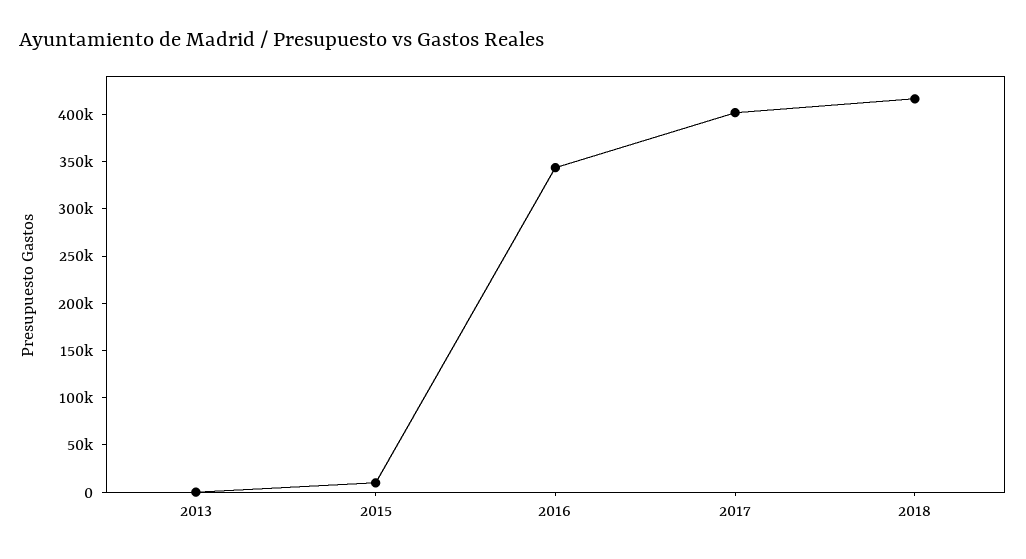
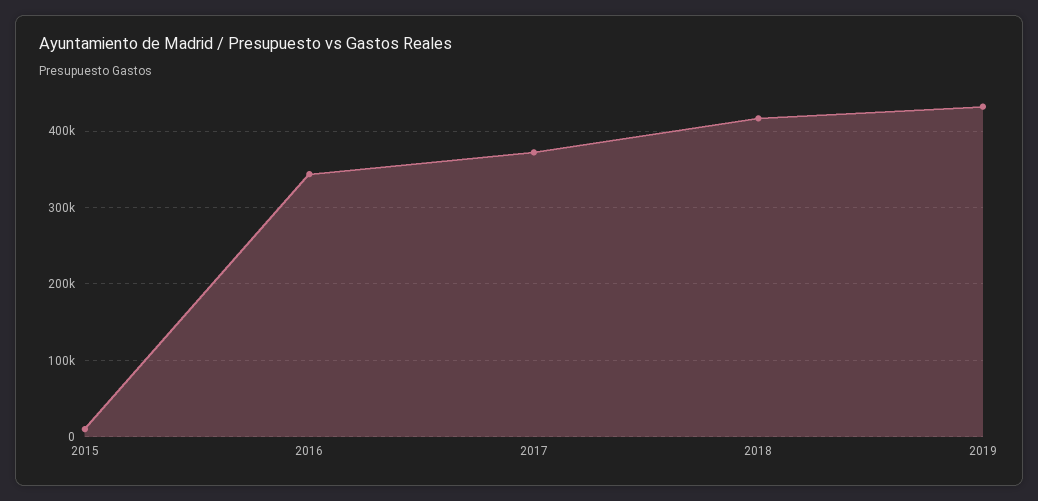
2013: 0 -> none
2017: 400000 -> 370000
2019: none -> 430000

